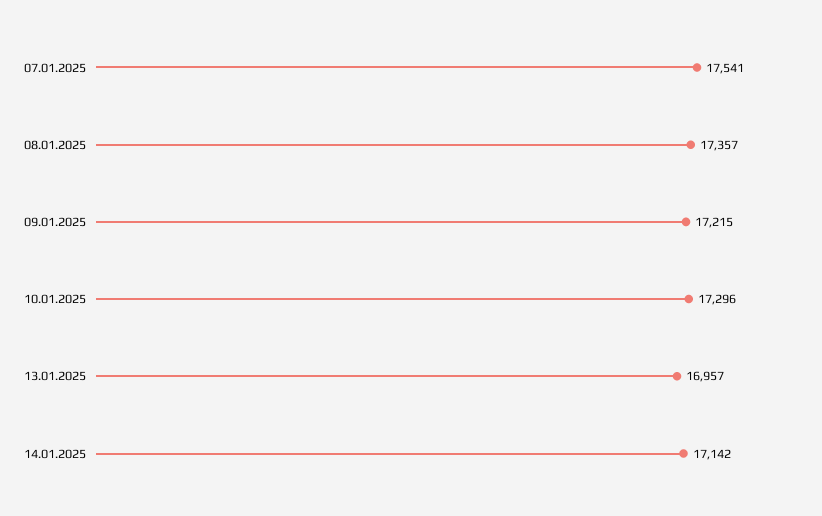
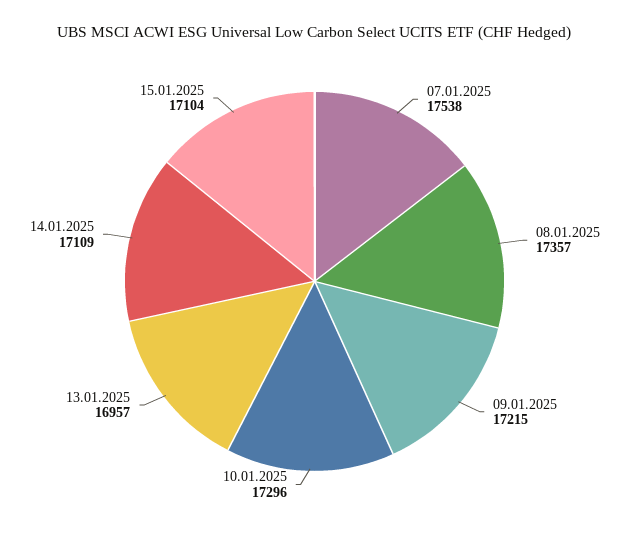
07.01.2025: 17541 -> 17538
14.01.2025: 17142 -> 17109
15.01.2025: none -> 17104

